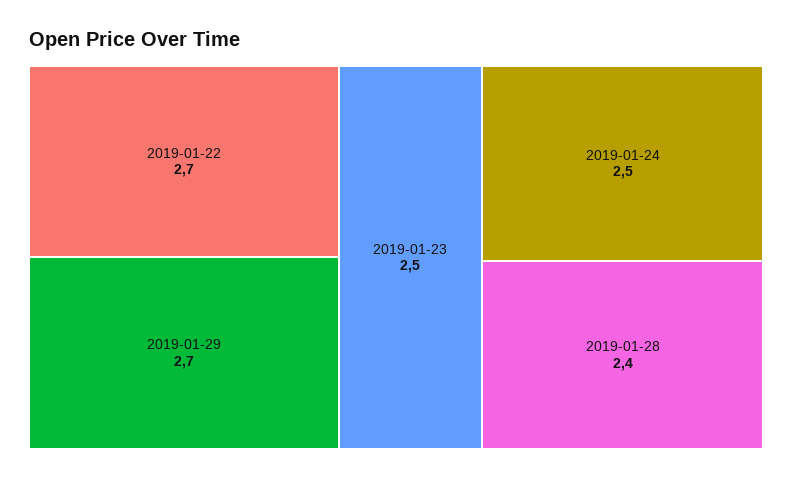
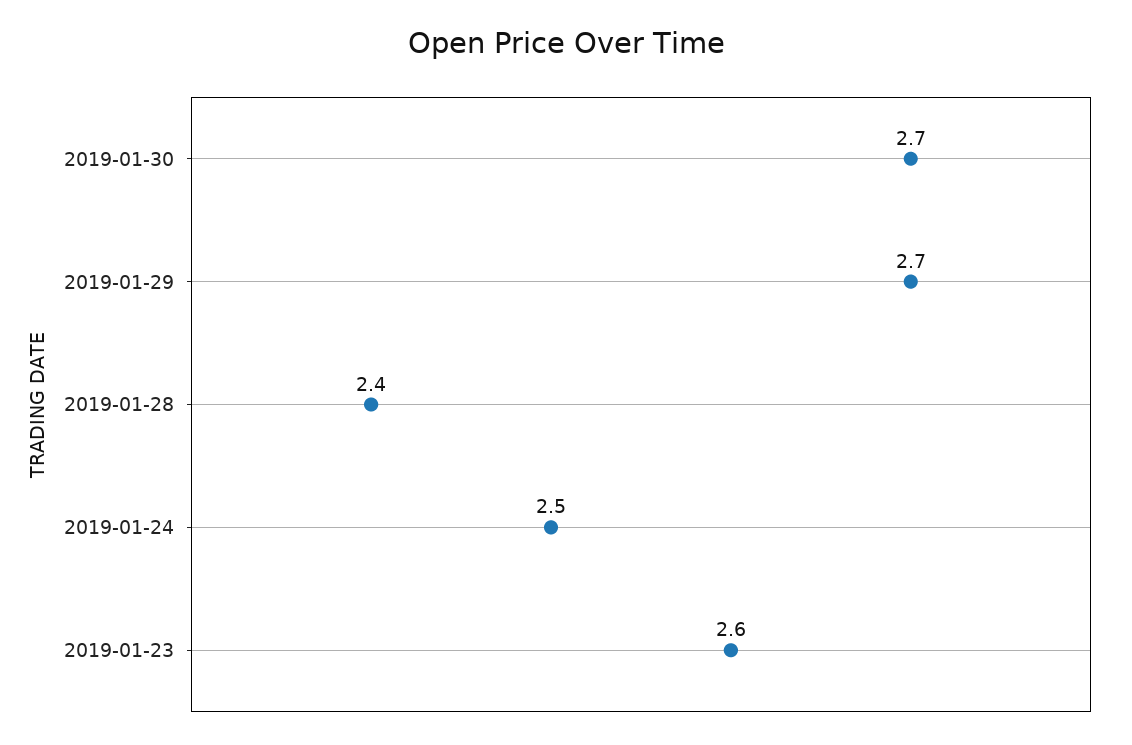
2019-01-22: 2.7 -> none
2019-01-23: 2.5 -> 2.6
2019-01-30: none -> 2.7

